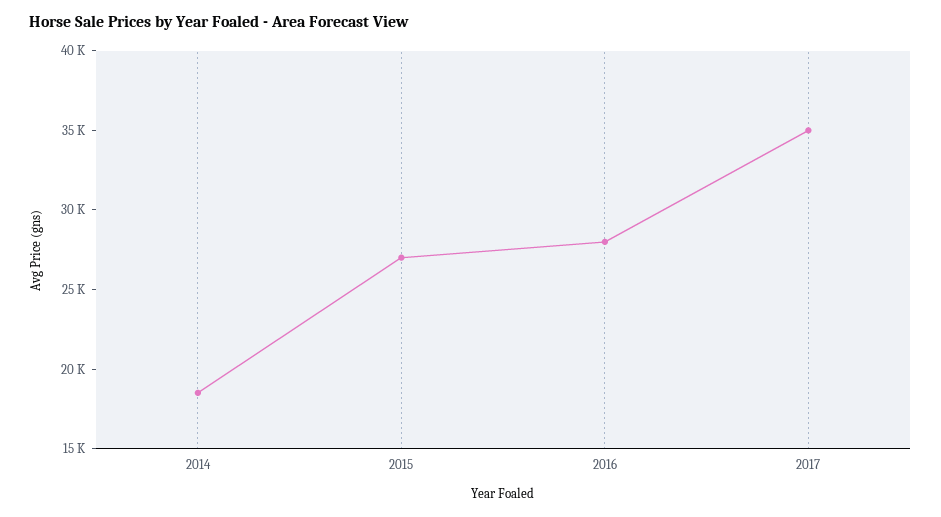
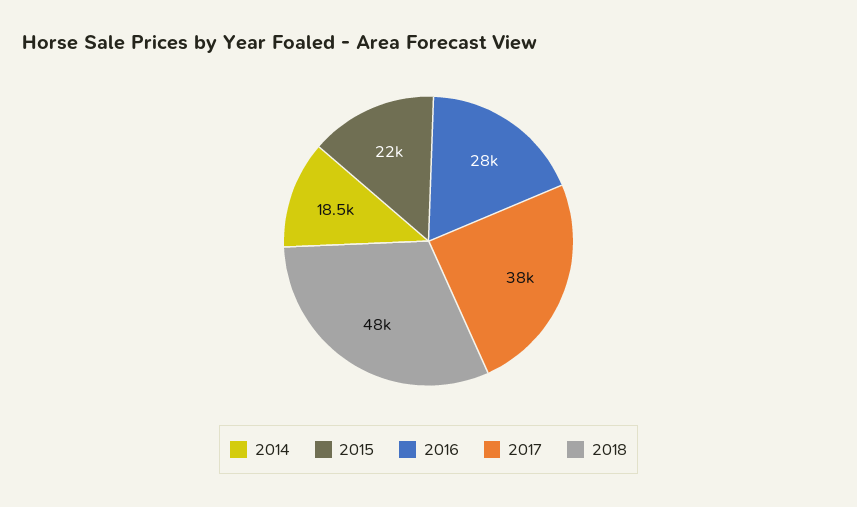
2015: 27000 -> 22000
2017: 35000 -> 38000
2018: none -> 48000

